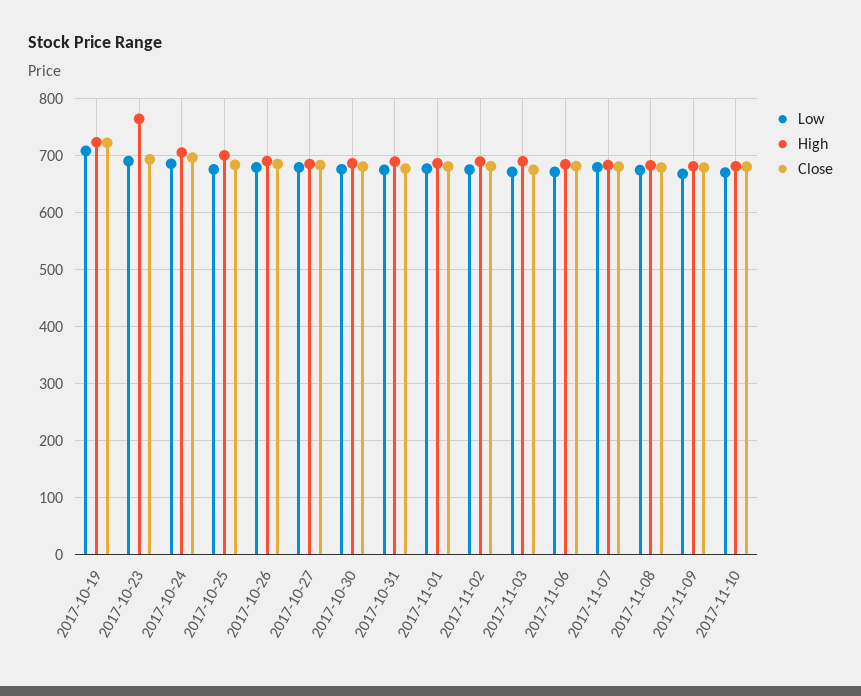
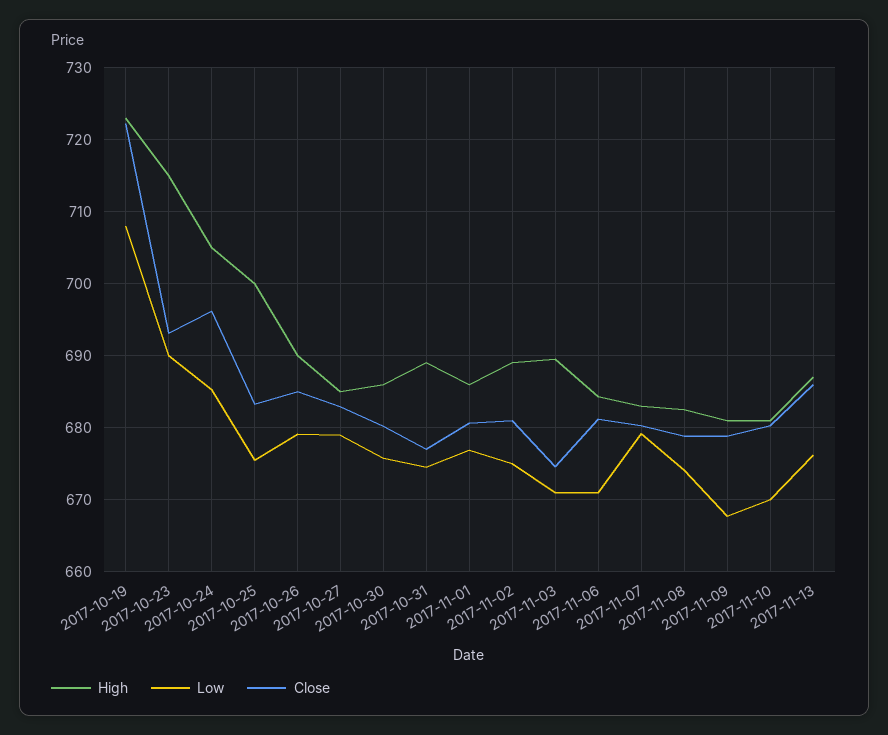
High, 2017-10-23: 760 -> 715
High, 2017-11-13: none -> 687
Low, 2017-11-13: none -> 676
Close, 2017-11-13: none -> 686

